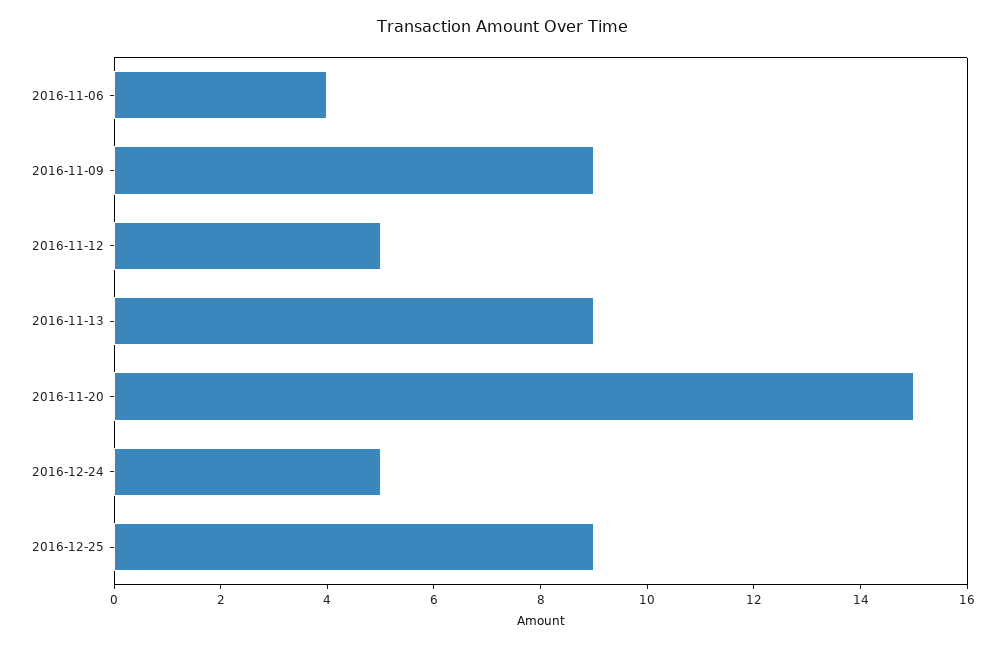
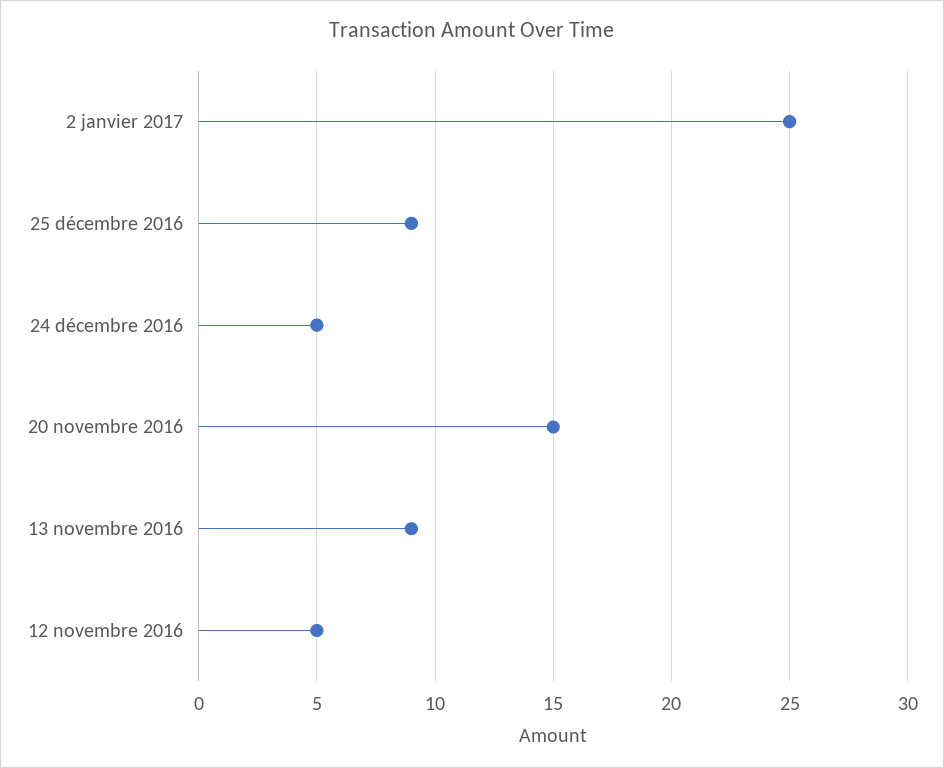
2016-11-06: 4 -> none
2016-11-09: 9 -> none
2 janvier 2017: none -> 25

